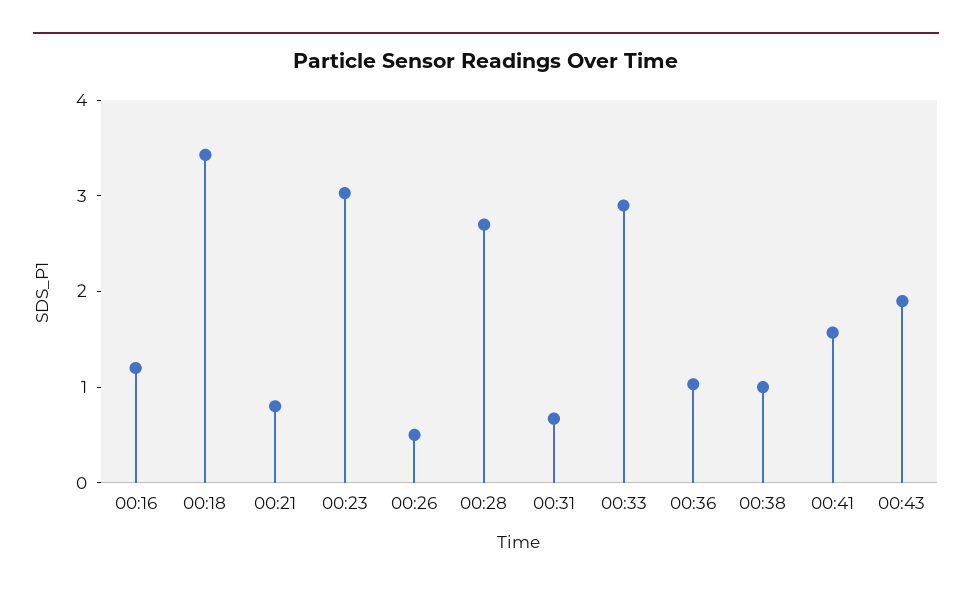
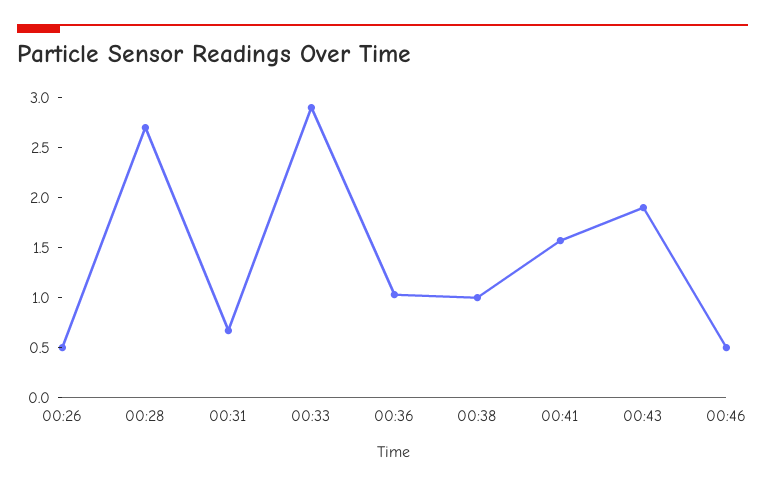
00:16: 1.2 -> none
00:18: 3.4 -> none
00:21: 0.8 -> none
00:23: 3 -> none
00:46: none -> 0.5

